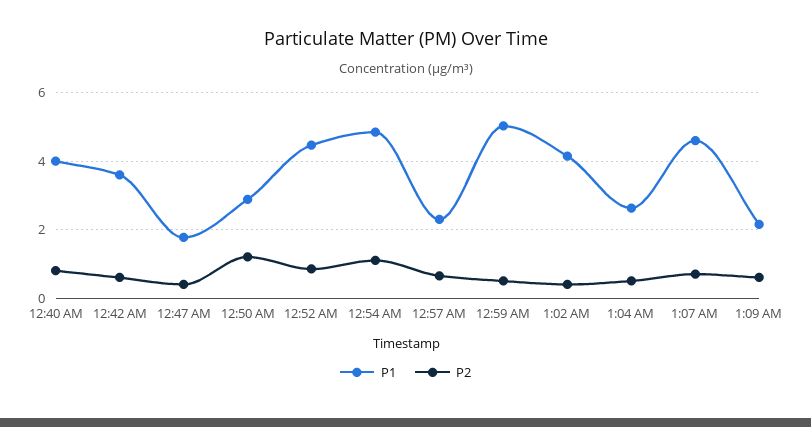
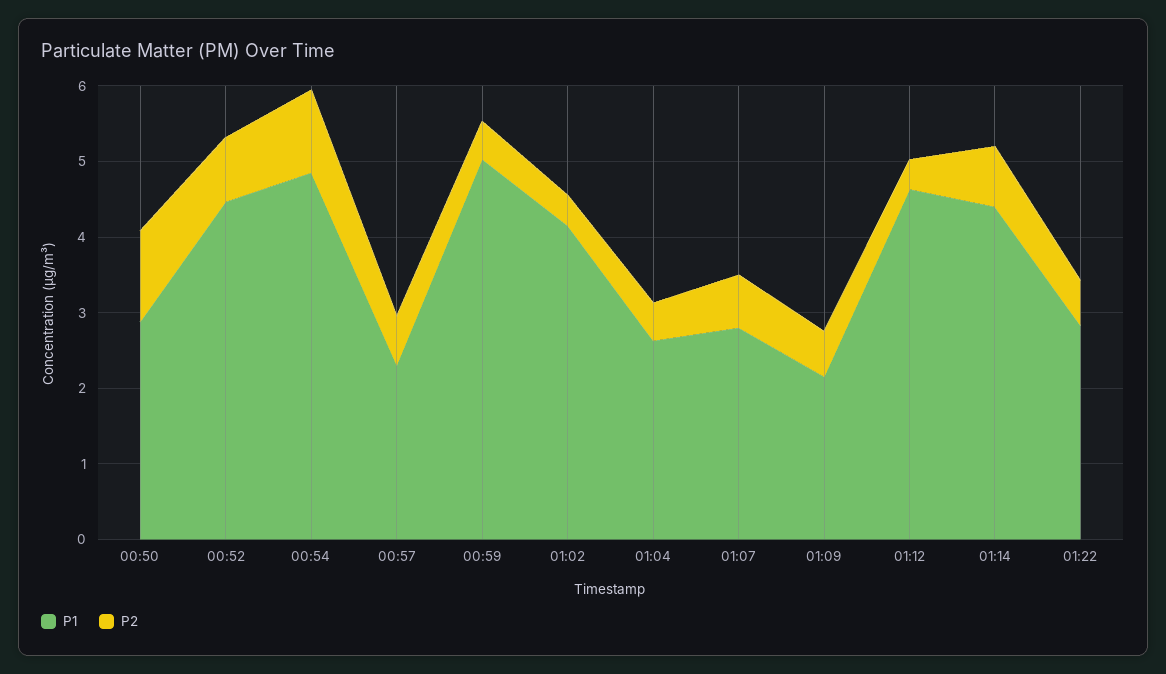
P1, 12:40 AM: 4 -> none
P2, 12:40 AM: 0.8 -> none
P1, 12:42 AM: 3.6 -> none
P2, 12:42 AM: 0.6 -> none
P1, 12:47 AM: 1.8 -> none
P2, 12:47 AM: 0.4 -> none
P1, 1:07 AM: 4.6 -> 2.8
P1, 01:12: none -> 4.6
P2, 01:12: none -> 0.4
P1, 01:14: none -> 4.4
P2, 01:14: none -> 0.8
P1, 01:22: none -> 2.8
P2, 01:22: none -> 0.6

